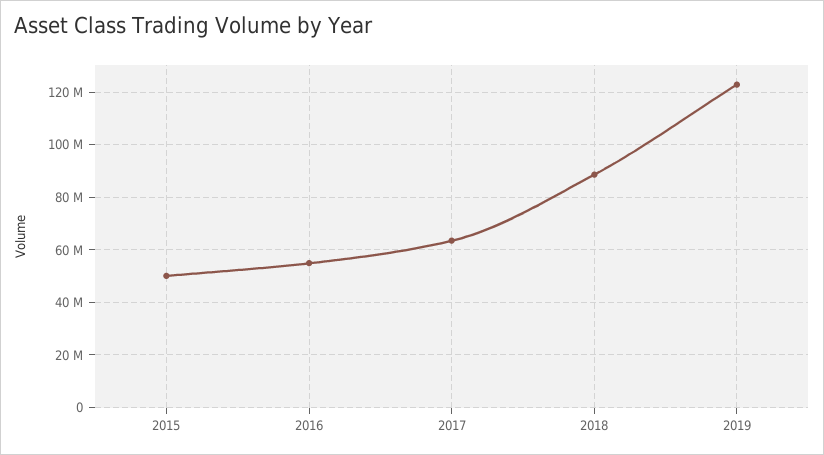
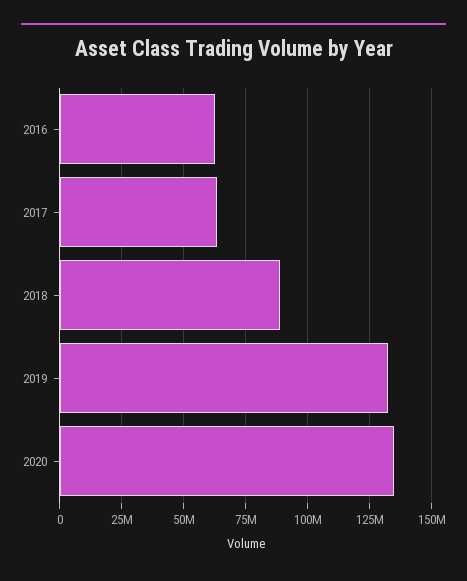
2015: 50000000 -> none
2016: 55000000 -> 62500000
2019: 122500000 -> 132500000
2020: none -> 135000000

